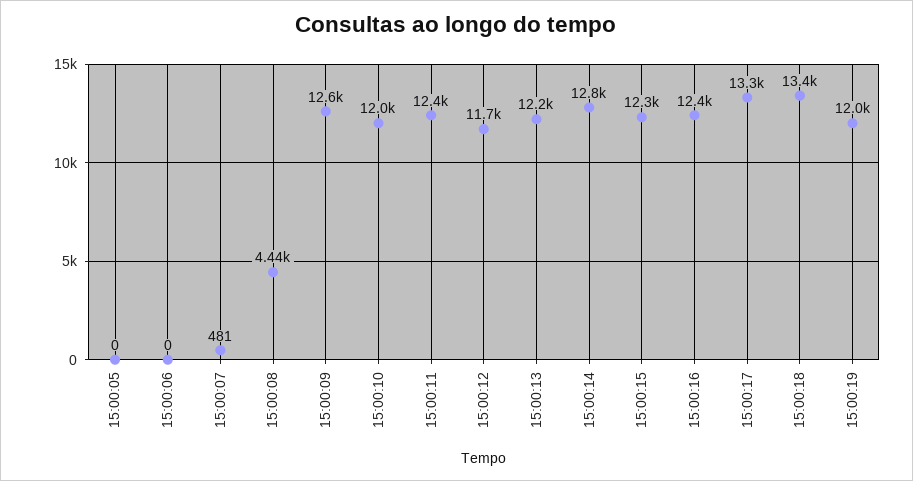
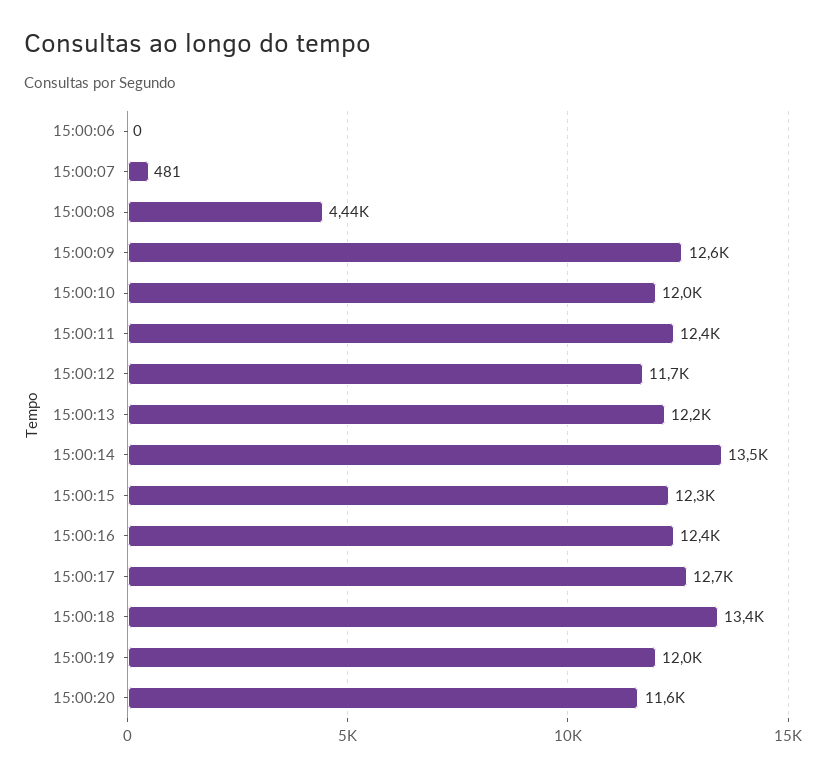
15:00:05: 0 -> none
15:00:14: 12800 -> 13500
15:00:17: 13300 -> 12700
15:00:20: none -> 11600

